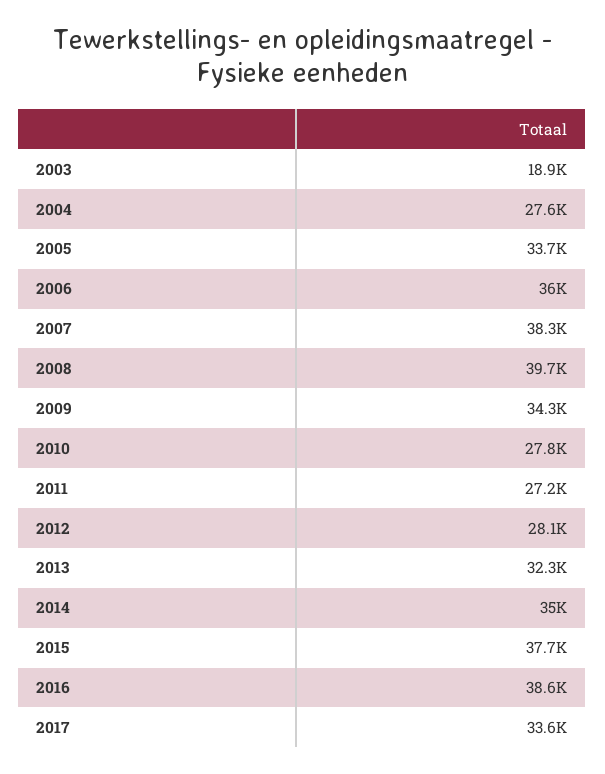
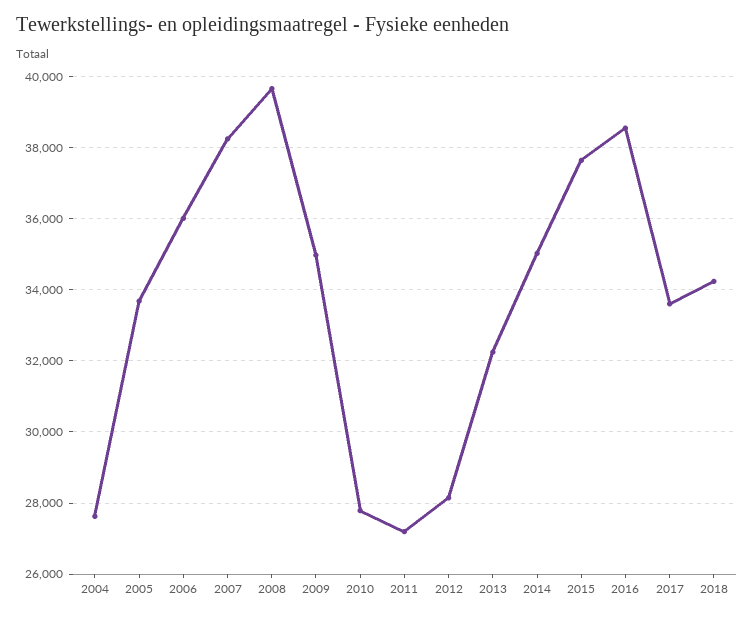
2003: 18900 -> none
2009: 34300 -> 35000
2018: none -> 34200

